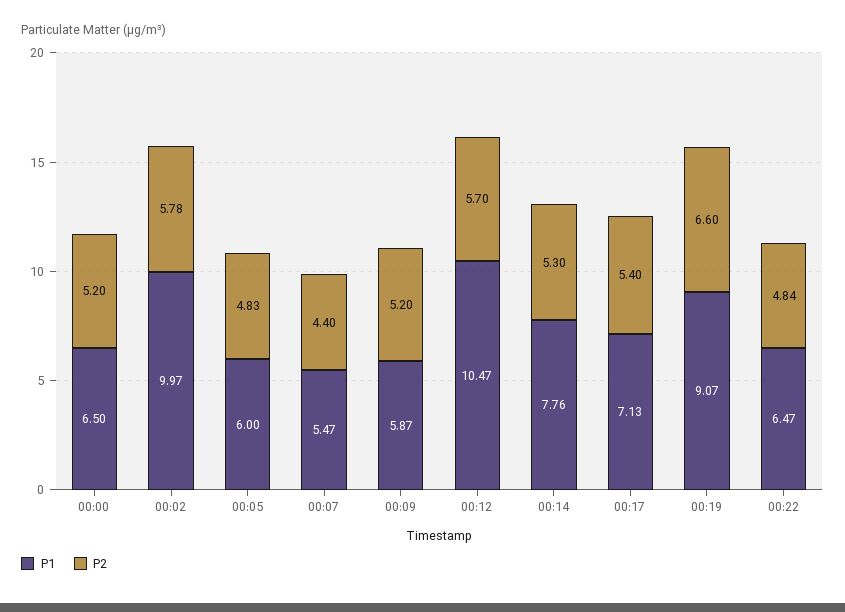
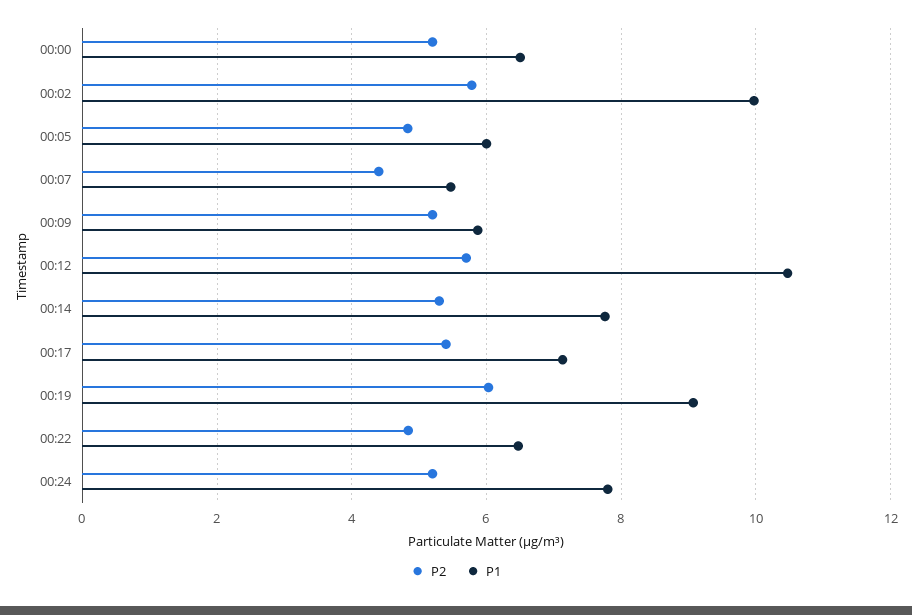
P2, 00:19: 6.6 -> 6
P2, 00:24: none -> 5.2
P1, 00:24: none -> 7.8

